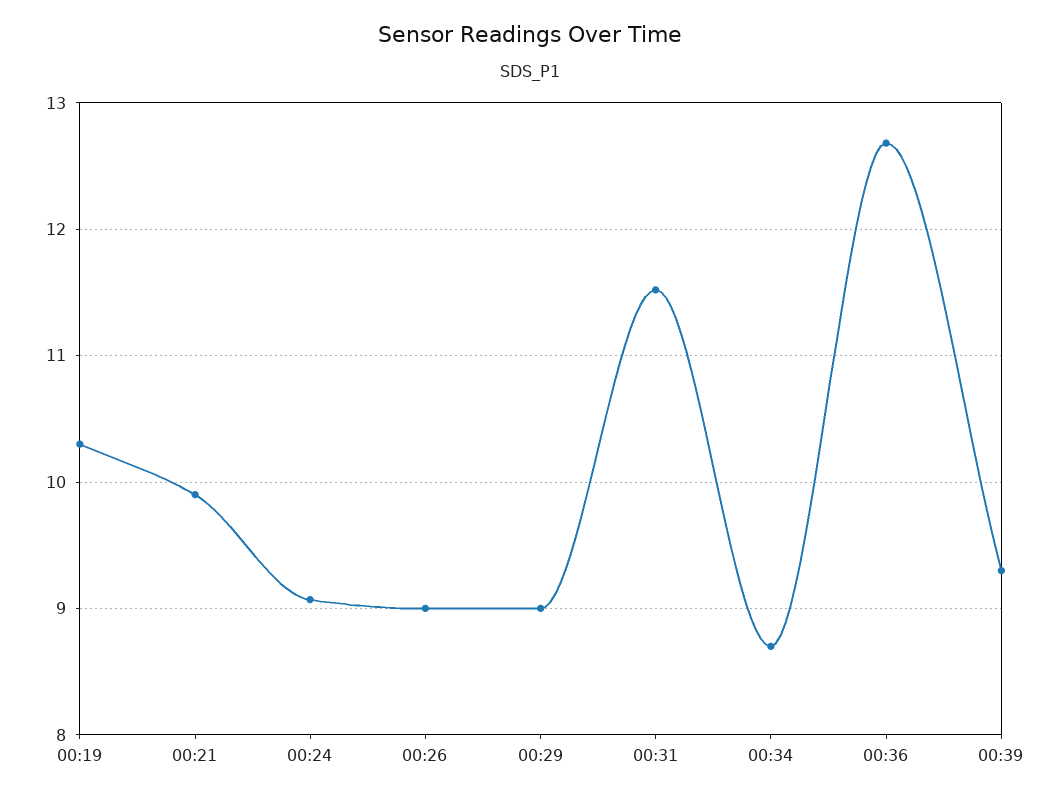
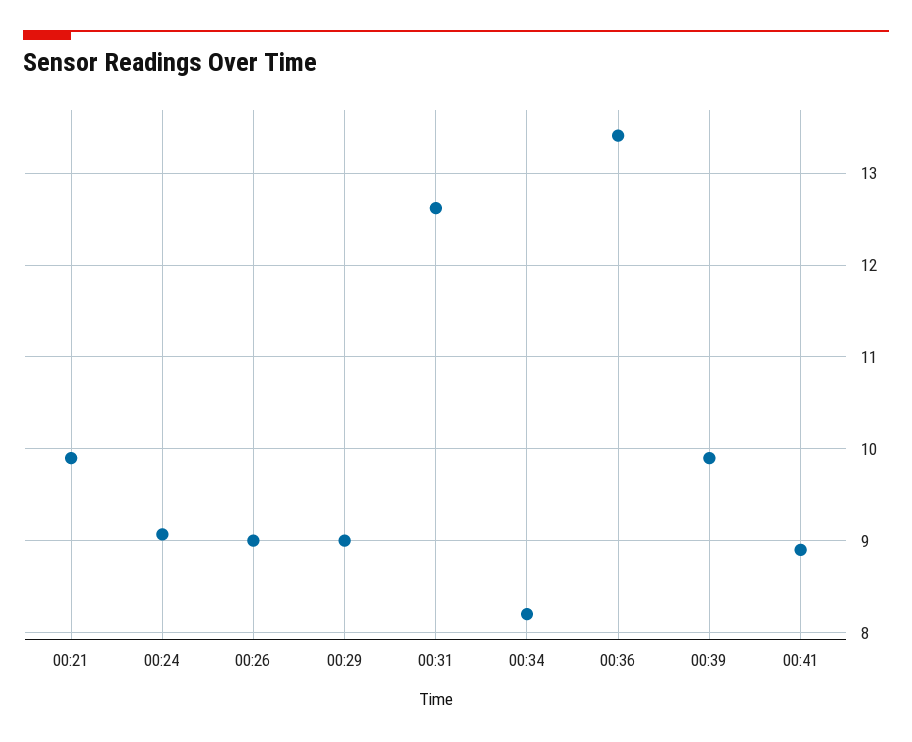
00:19: 10.3 -> none
00:31: 11.5 -> 12.6
00:34: 8.7 -> 8.2
00:36: 12.7 -> 13.4
00:39: 9.3 -> 9.9
00:41: none -> 8.9

